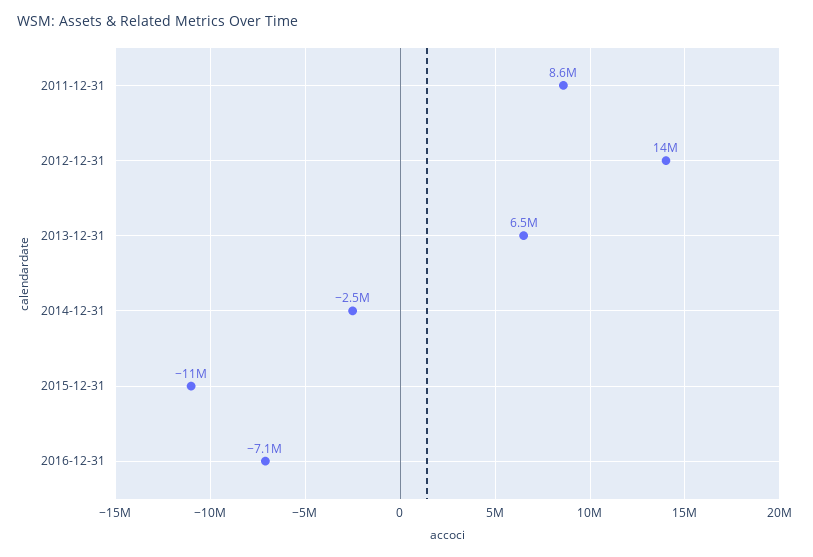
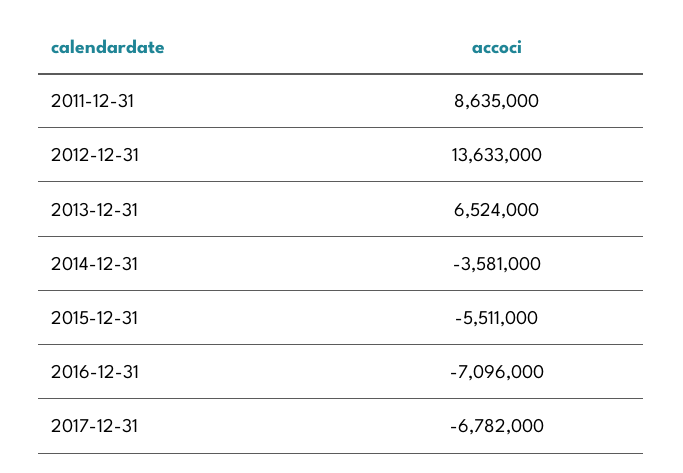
2014-12-31: -2500000 -> -3581000
2015-12-31: -11000000 -> -5511000
2017-12-31: none -> -6782000

